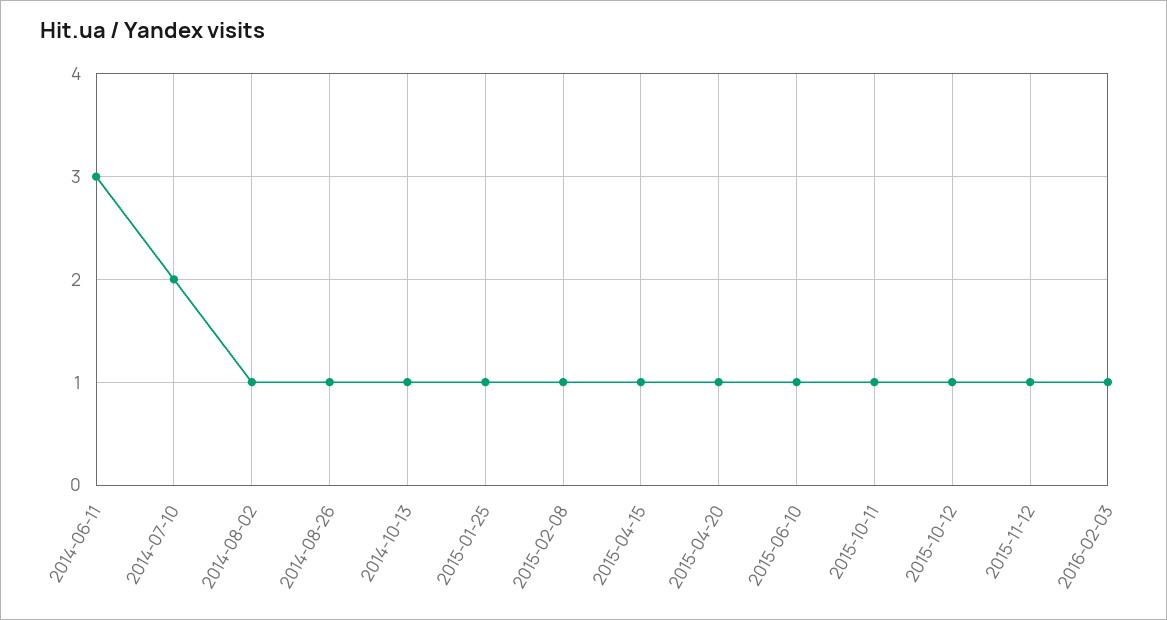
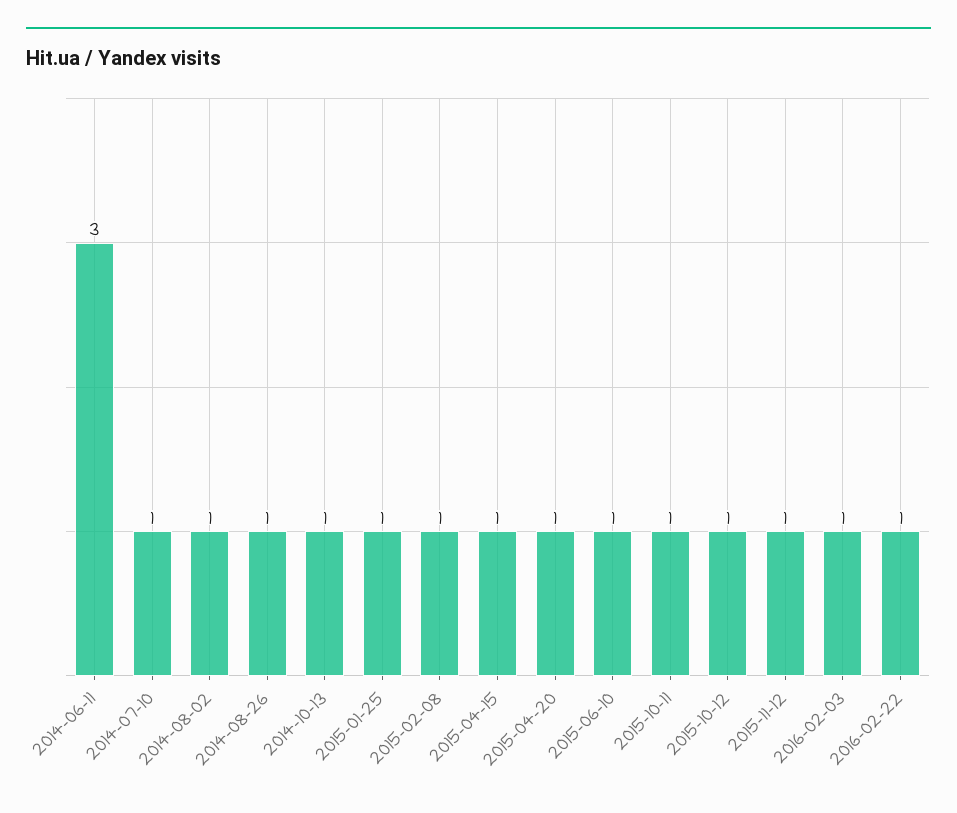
2014-07-10: 2 -> 1
2016-02-22: none -> 1

